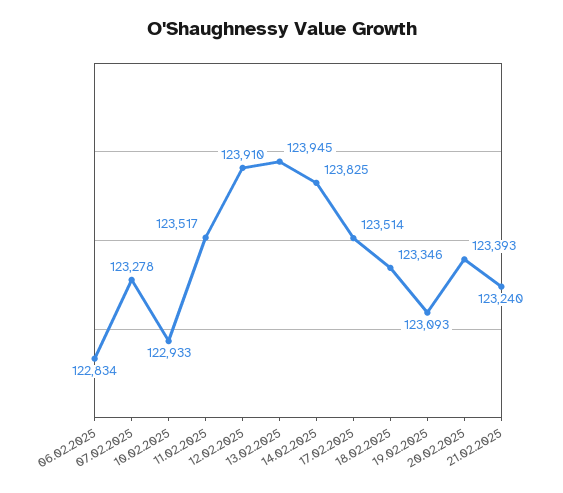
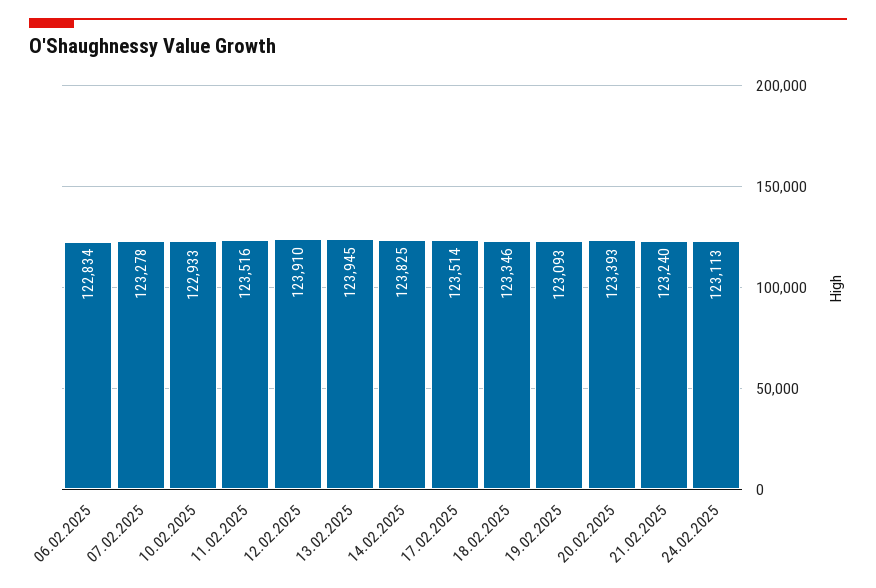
11.02.2025: 123517 -> 123516
24.02.2025: none -> 123113

